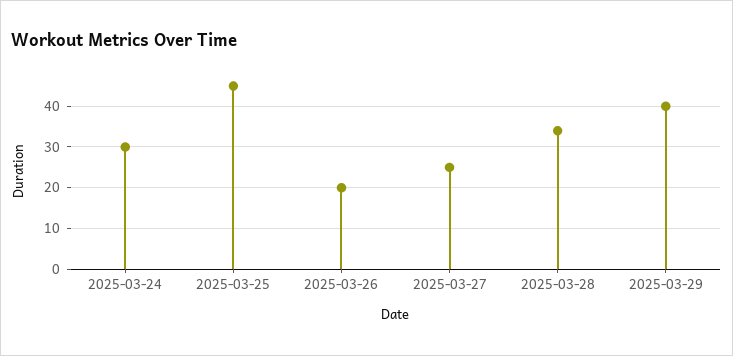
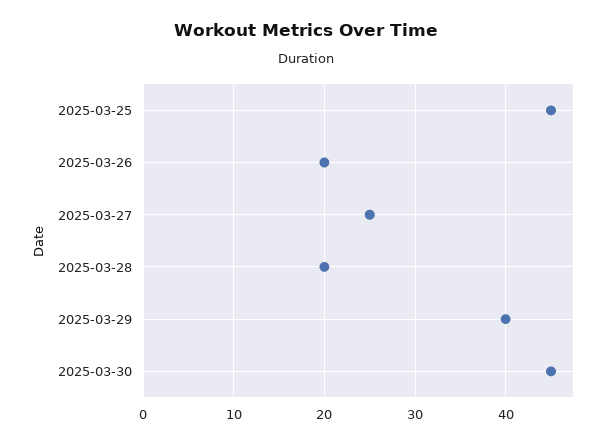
2025-03-24: 30 -> none
2025-03-28: 35 -> 20
2025-03-30: none -> 45

